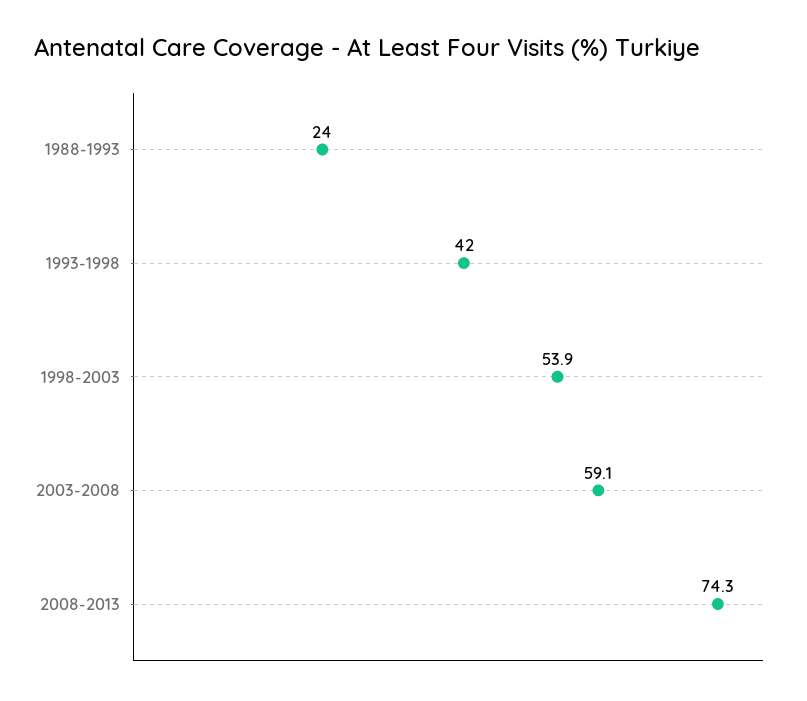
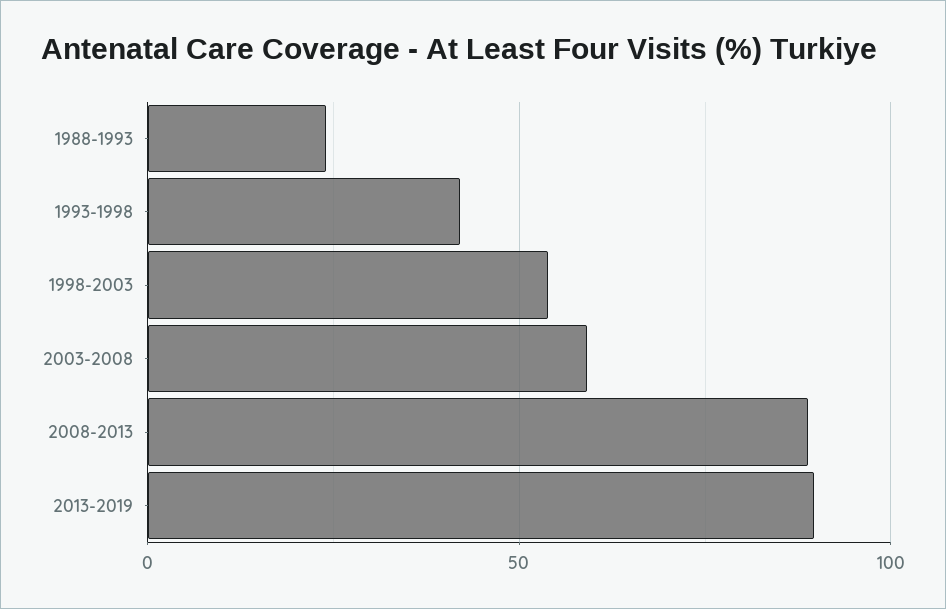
2008-2013: 74.3 -> 90
2013-2019: none -> 90

